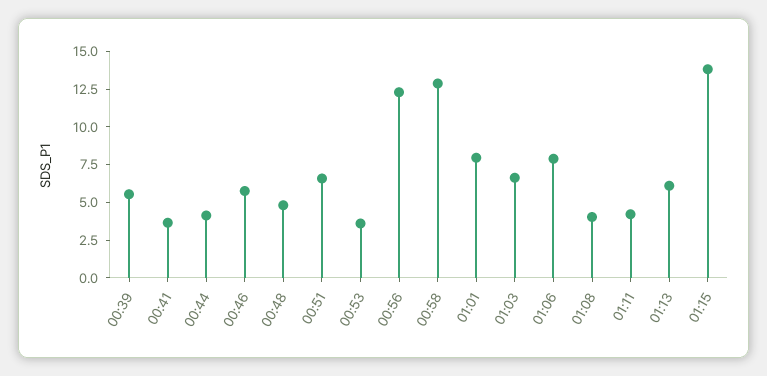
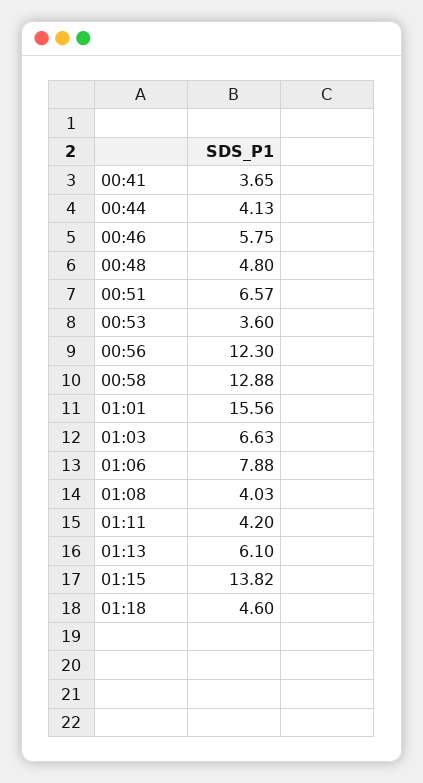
00:39: 5 -> none
01:01: 7.5 -> 15.56
01:18: none -> 4.6

